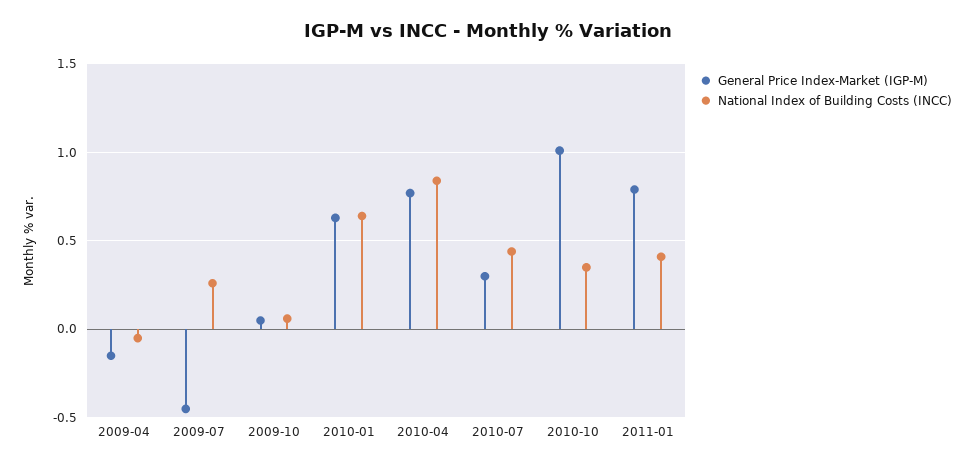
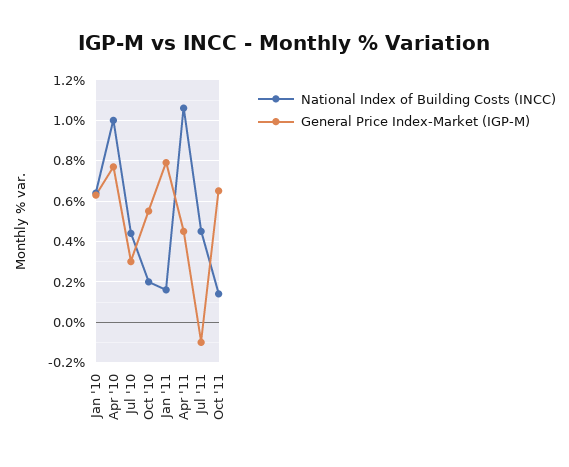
General Price Index-Market (IGP-M), 2009-04: -0.15 -> none
National Index of Building Costs (INCC), 2009-04: -0.05 -> none
General Price Index-Market (IGP-M), 2009-07: -0.45 -> none
National Index of Building Costs (INCC), 2009-07: 0.25 -> none
General Price Index-Market (IGP-M), 2009-10: 0.05 -> none
National Index of Building Costs (INCC), 2009-10: 0.05 -> none
National Index of Building Costs (INCC), 2010-04: 0.85 -> 1
General Price Index-Market (IGP-M), 2010-10: 1 -> 0.55
National Index of Building Costs (INCC), 2010-10: 0.35 -> 0.2
National Index of Building Costs (INCC), 2011-01: 0.4 -> 0.15
National Index of Building Costs (INCC), Apr '11: none -> 1.05
General Price Index-Market (IGP-M), Apr '11: none -> 0.45
National Index of Building Costs (INCC), Jul '11: none -> 0.45
General Price Index-Market (IGP-M), Jul '11: none -> -0.1
National Index of Building Costs (INCC), Oct '11: none -> 0.15
General Price Index-Market (IGP-M), Oct '11: none -> 0.65

